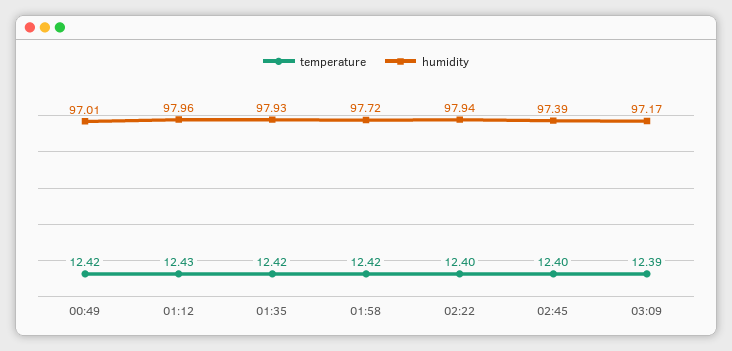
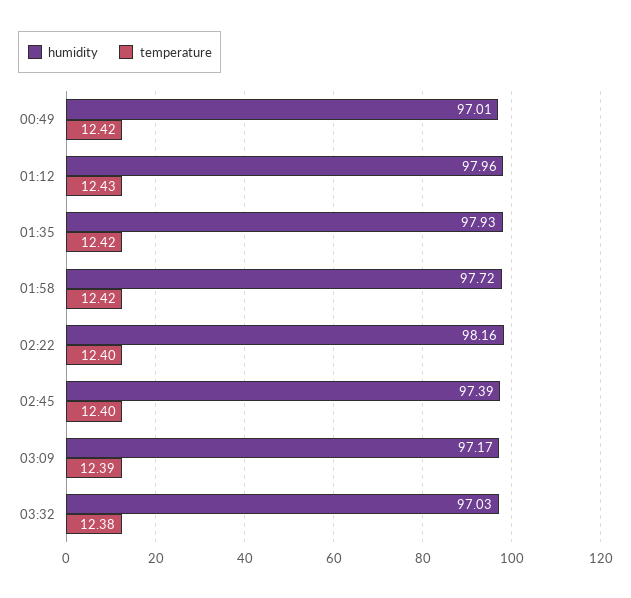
humidity, 02:22: 97.94 -> 98.16
humidity, 03:32: none -> 97.03
temperature, 03:32: none -> 12.38

